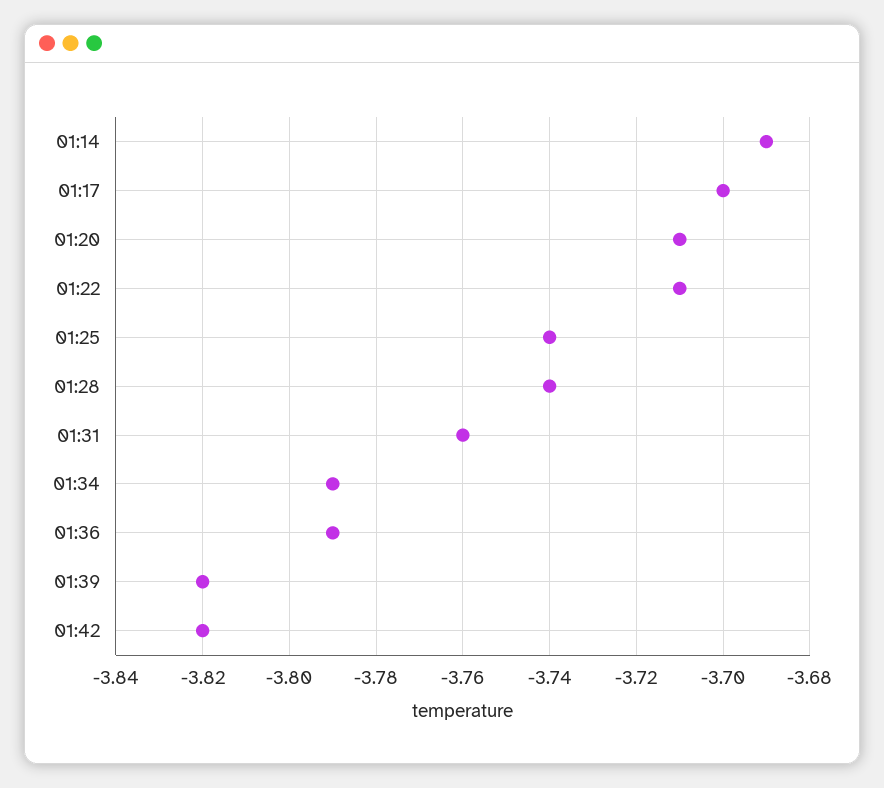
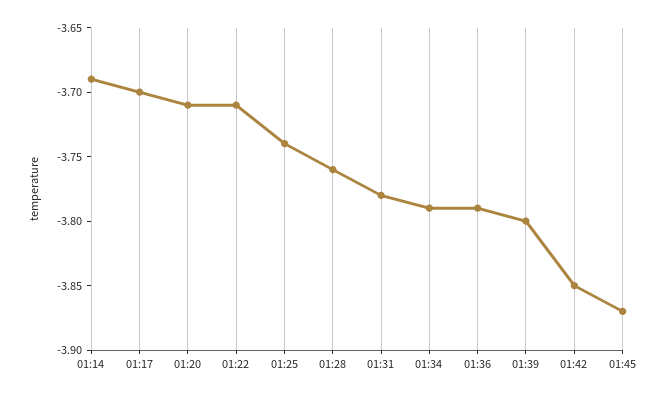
01:28: -3.74 -> -3.76
01:31: -3.76 -> -3.78
01:39: -3.82 -> -3.8
01:42: -3.82 -> -3.85
01:45: none -> -3.87

